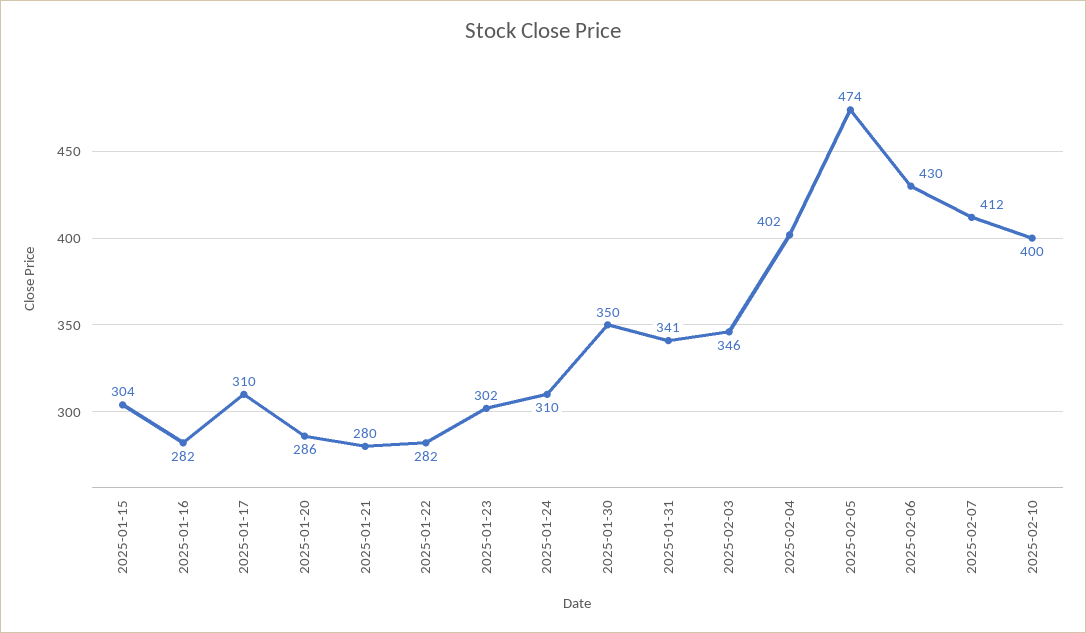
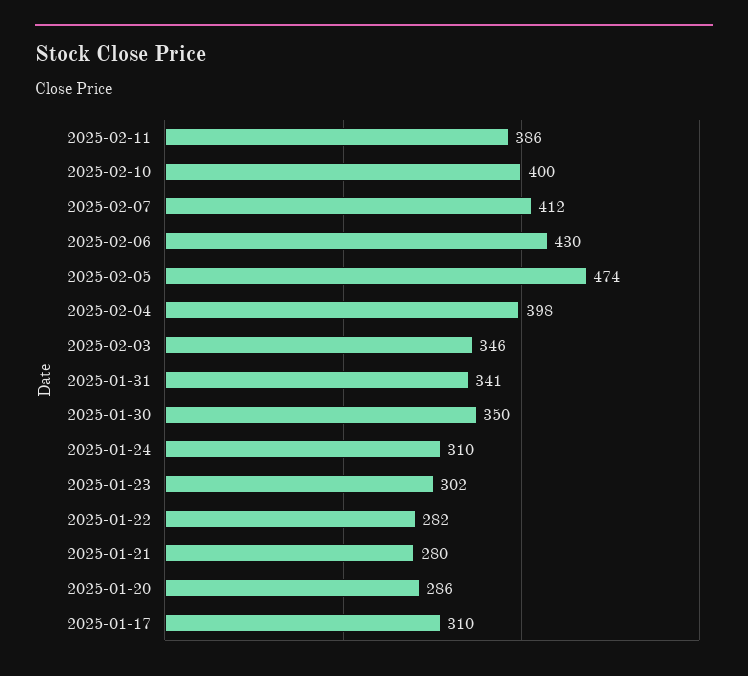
2025-01-15: 304 -> none
2025-01-16: 282 -> none
2025-02-04: 402 -> 398
2025-02-11: none -> 386

